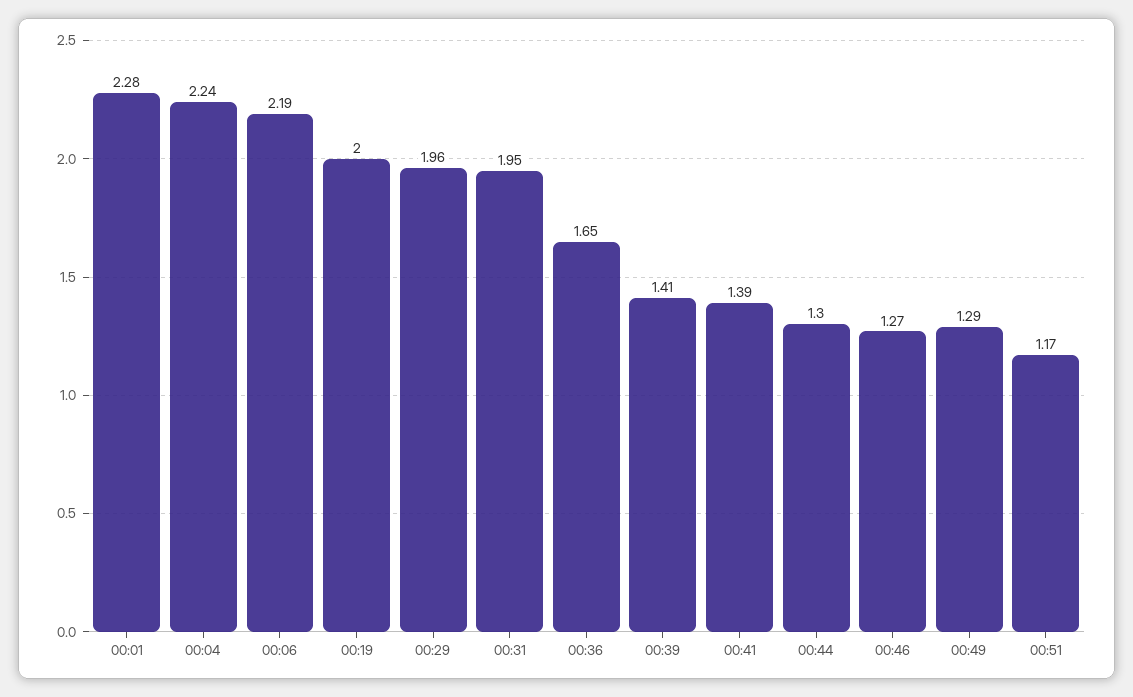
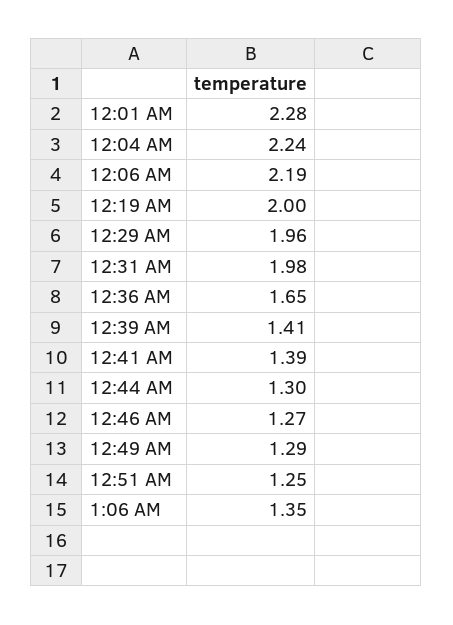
00:31: 1.95 -> 1.98
00:51: 1.17 -> 1.25
1:06 AM: none -> 1.35

